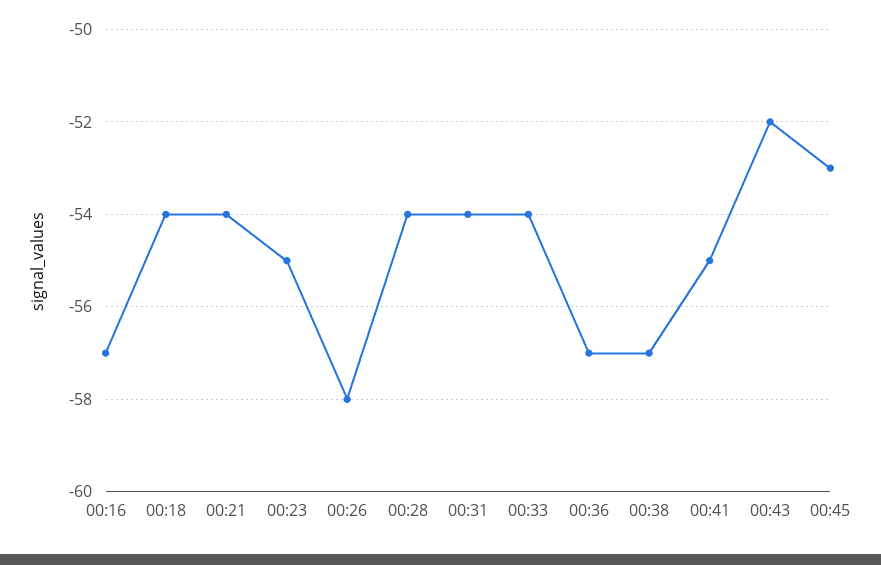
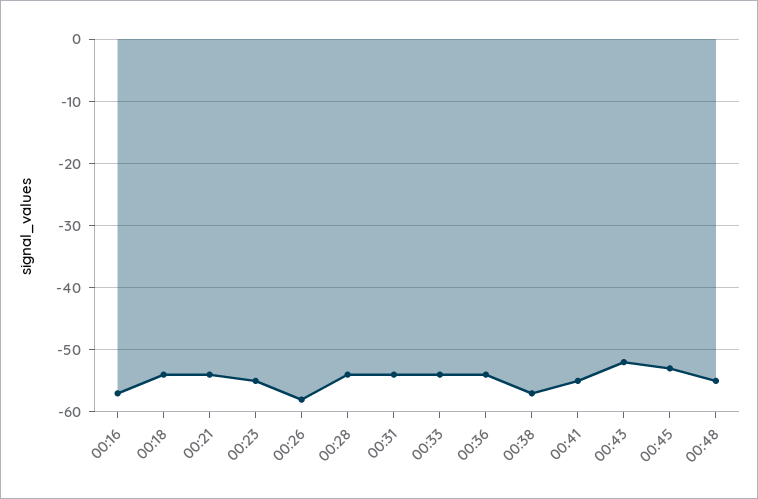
00:36: -57 -> -54
00:48: none -> -55

